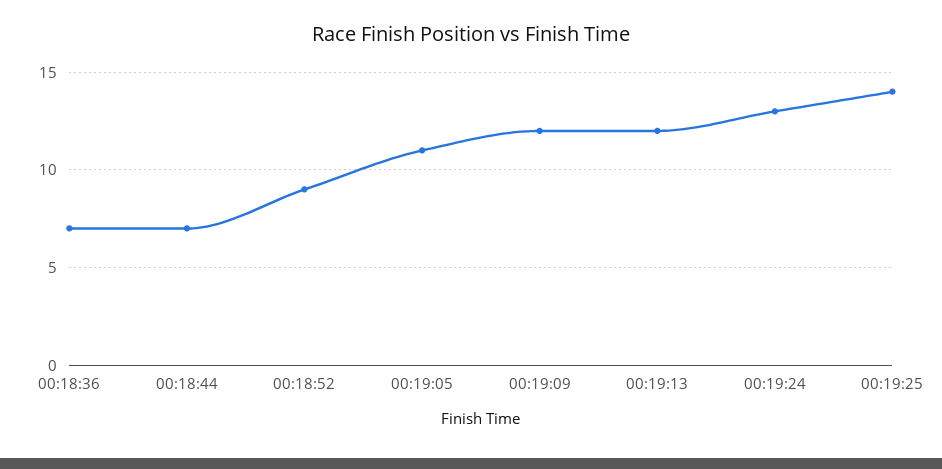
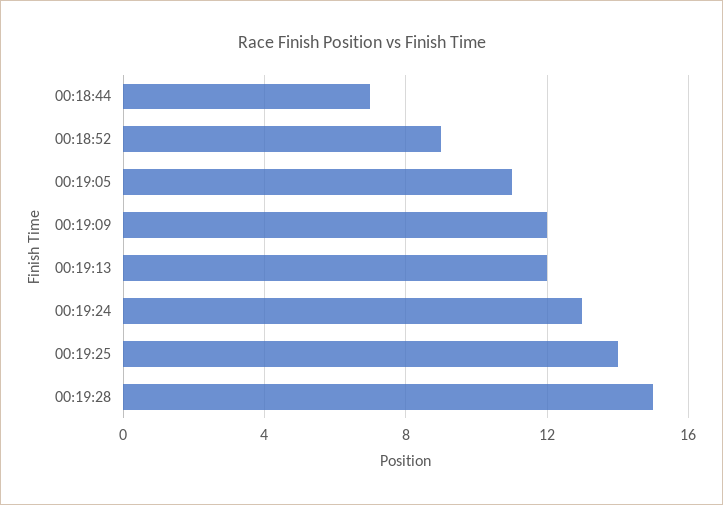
00:18:36: 7 -> none
00:19:28: none -> 15

